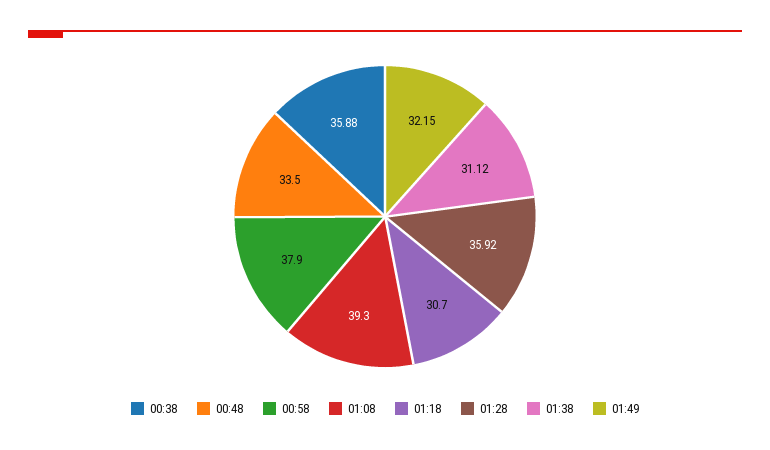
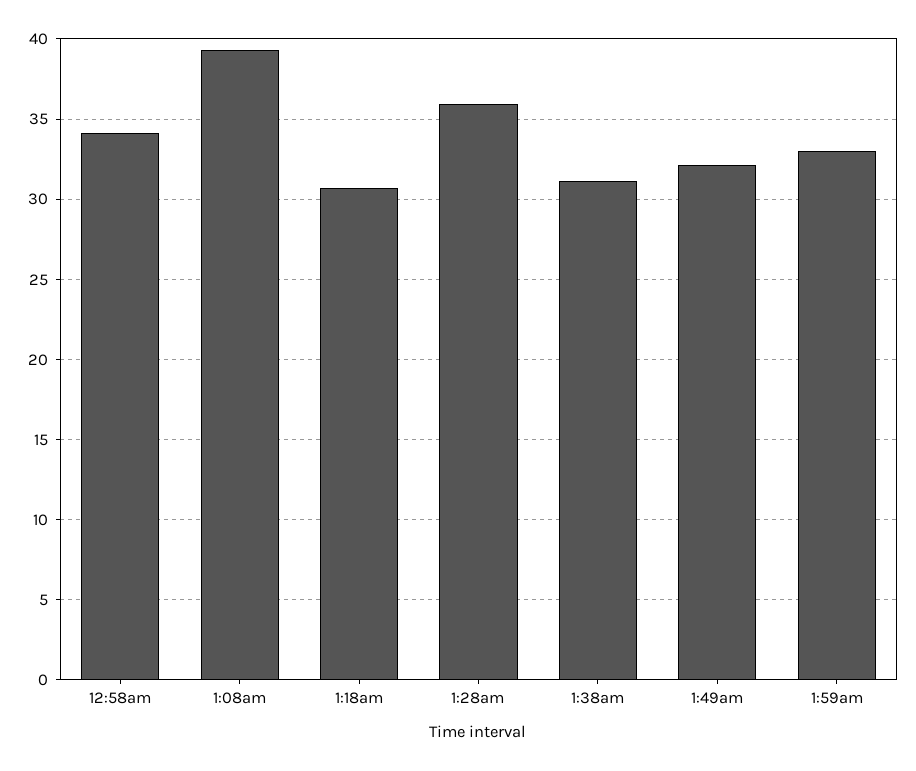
00:38: 35.88 -> none
00:48: 33.5 -> none
00:58: 37.9 -> 34
1:59am: none -> 33

